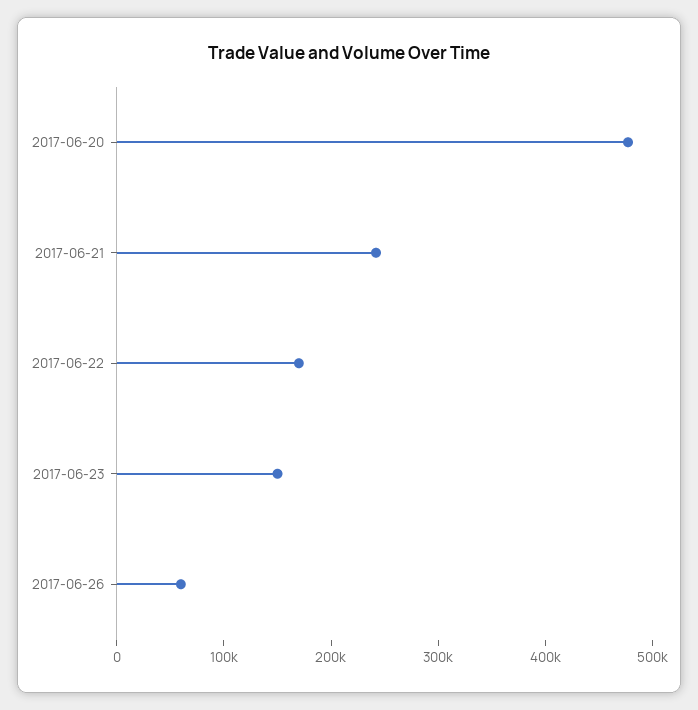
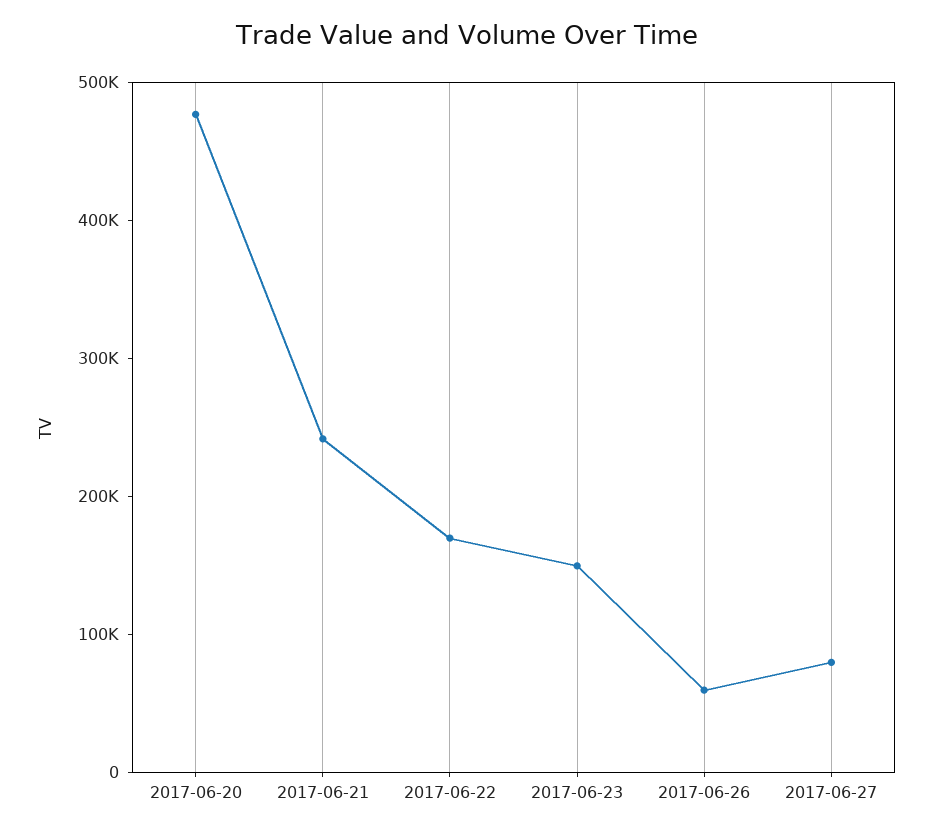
2017-06-27: none -> 80000

